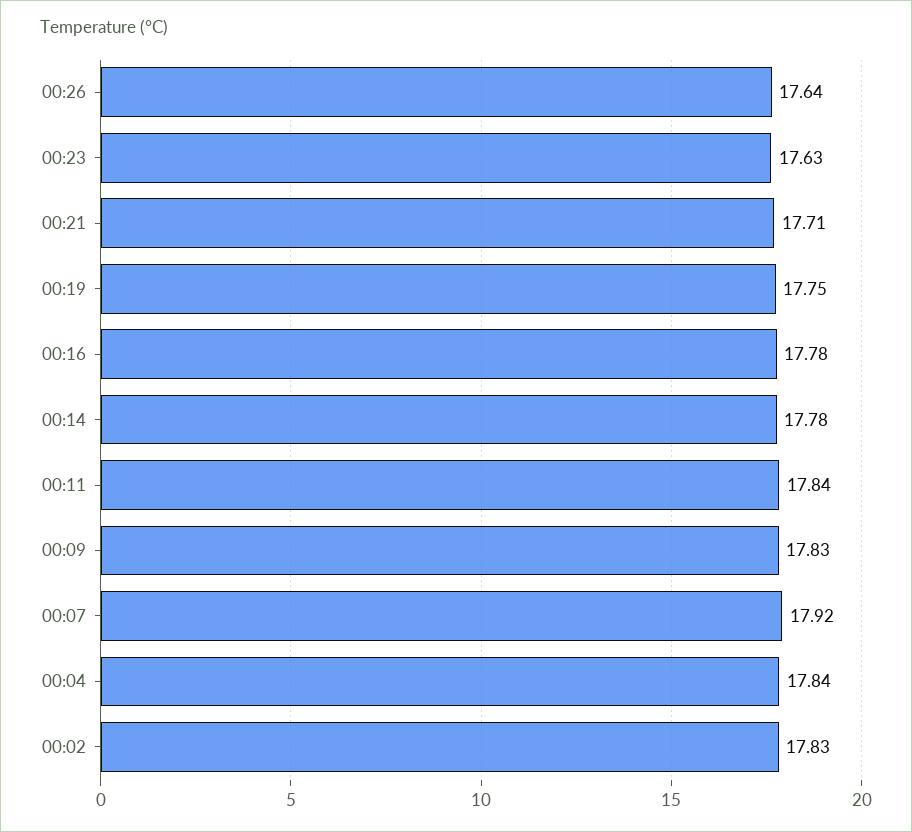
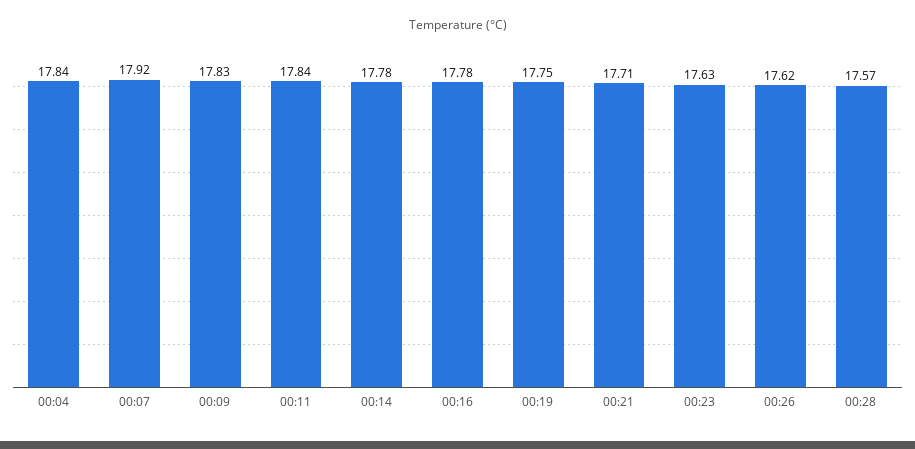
00:26: 17.64 -> 17.62
00:02: 17.83 -> none
00:28: none -> 17.57

